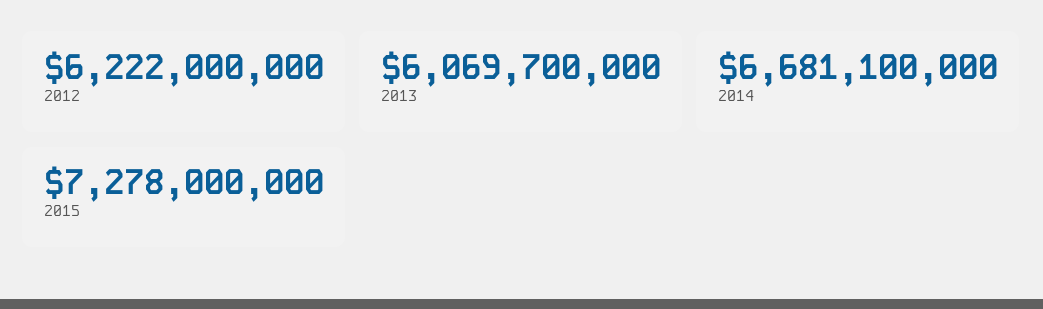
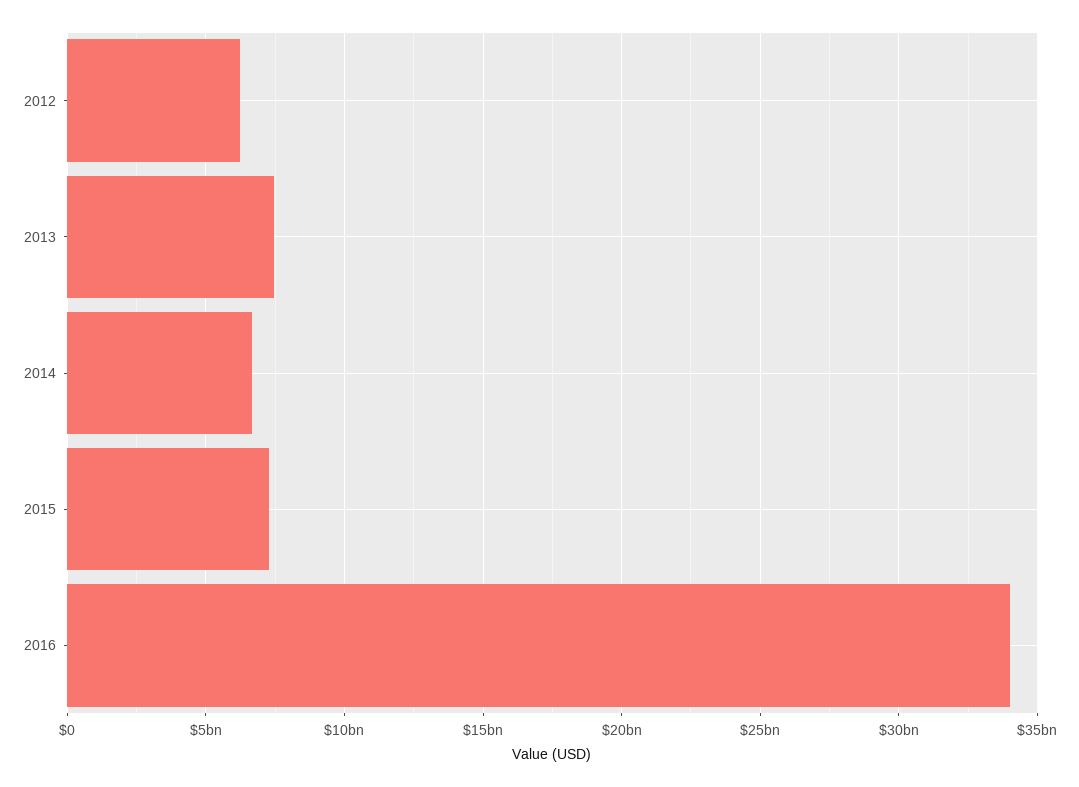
2013: 6069700000 -> 7500000000
2016: none -> 34000000000

